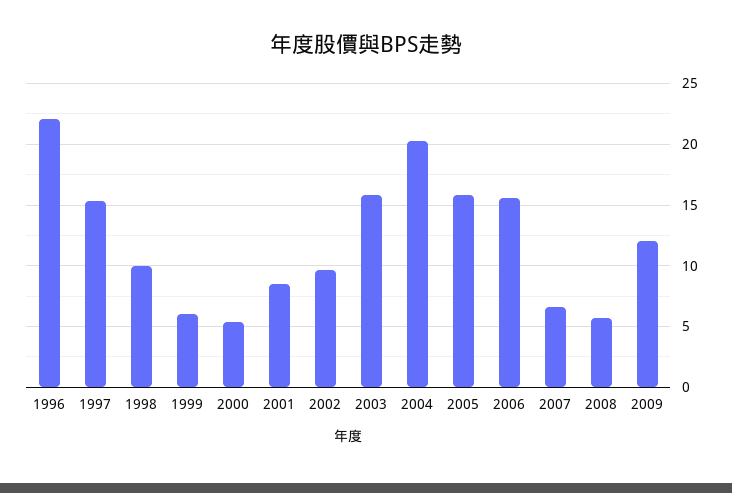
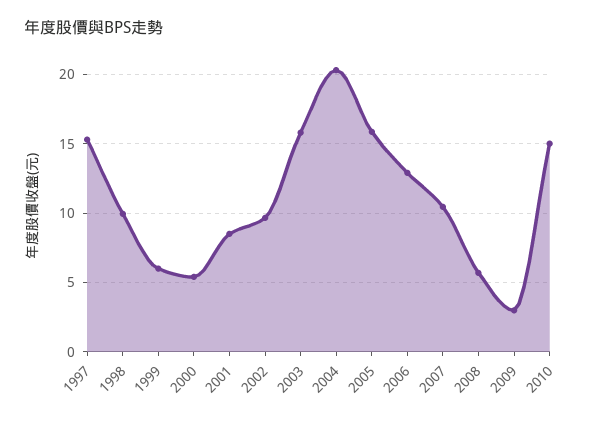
1996: 22 -> none
2006: 15.5 -> 13
2007: 6.5 -> 10.5
2009: 12 -> 3
2010: none -> 15

